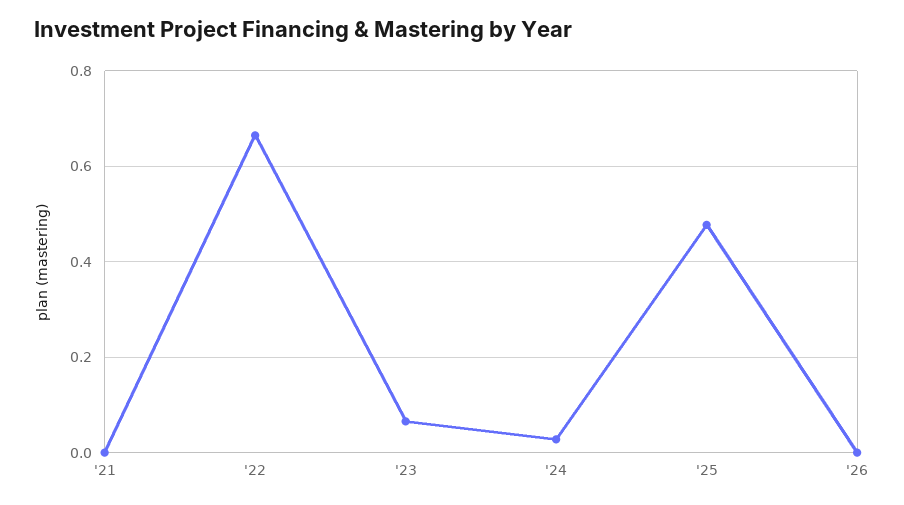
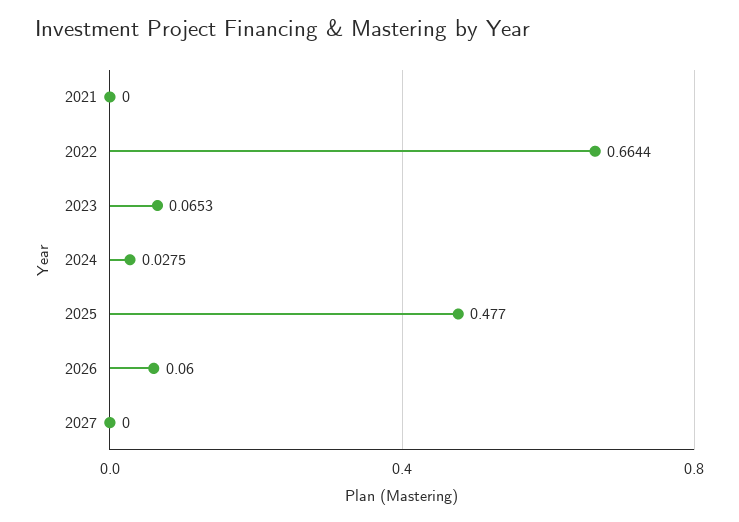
'26: 0 -> 0.06
2027: none -> 0

